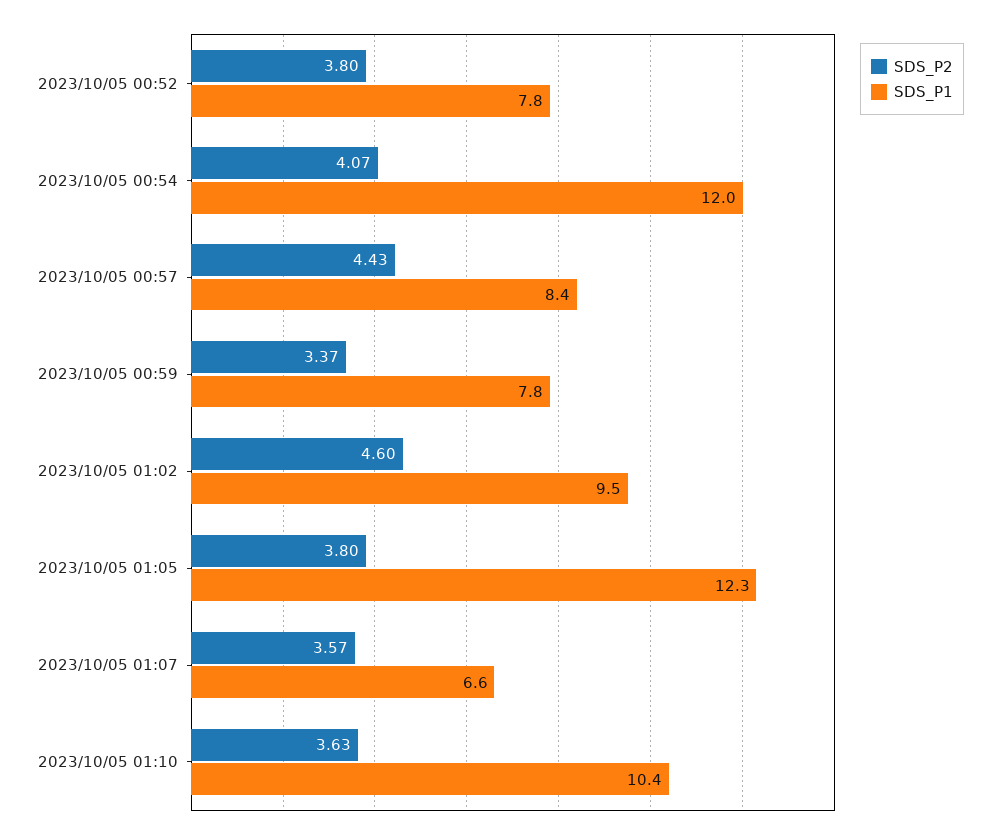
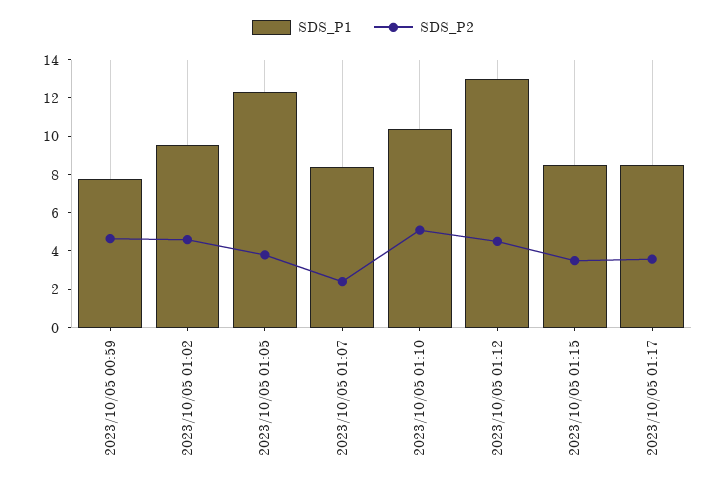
SDS_P2, 2023/10/05 00:52: 3.8 -> none
SDS_P1, 2023/10/05 00:52: 7.8 -> none
SDS_P2, 2023/10/05 00:54: 4.07 -> none
SDS_P1, 2023/10/05 00:54: 12 -> none
SDS_P2, 2023/10/05 00:57: 4.43 -> none
SDS_P1, 2023/10/05 00:57: 8.4 -> none
SDS_P2, 2023/10/05 00:59: 3.37 -> 4.5
SDS_P2, 2023/10/05 01:07: 3.57 -> 2.5
SDS_P1, 2023/10/05 01:07: 6.6 -> 8.5
SDS_P2, 2023/10/05 01:10: 3.63 -> 5
SDS_P1, 2023/10/05 01:12: none -> 13
SDS_P2, 2023/10/05 01:12: none -> 4.5
SDS_P1, 2023/10/05 01:15: none -> 8.5
SDS_P2, 2023/10/05 01:15: none -> 3.5
SDS_P1, 2023/10/05 01:17: none -> 8.5
SDS_P2, 2023/10/05 01:17: none -> 3.5

